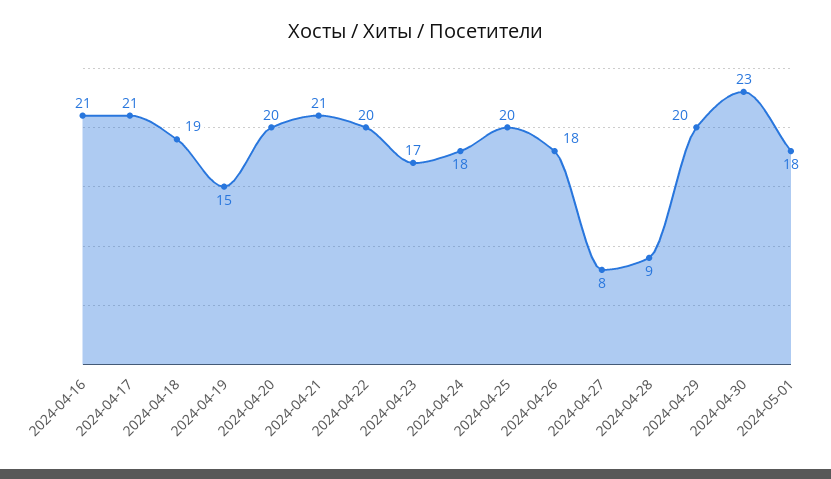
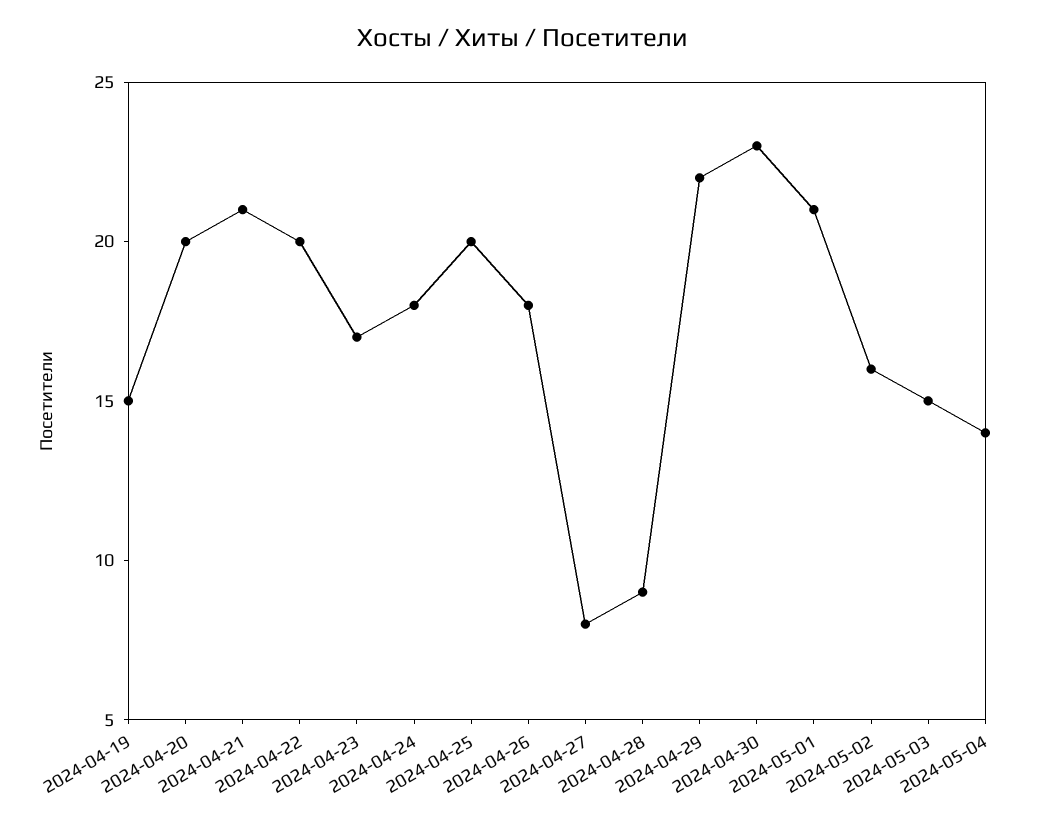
2024-04-16: 21 -> none
2024-04-17: 21 -> none
2024-04-18: 19 -> none
2024-04-29: 20 -> 22
2024-05-01: 18 -> 21
2024-05-02: none -> 16
2024-05-03: none -> 15
2024-05-04: none -> 14

